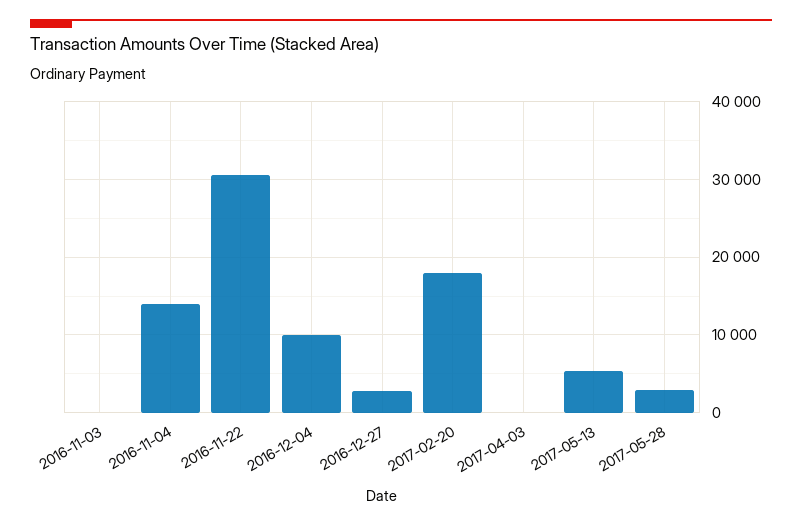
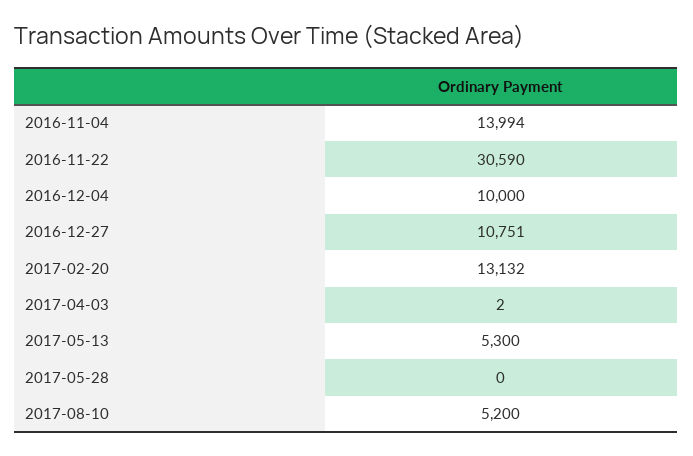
2016-11-03: 0 -> none
2016-12-27: 3000 -> 10751
2017-02-20: 18000 -> 13132
2017-05-28: 3000 -> 0
2017-08-10: none -> 5200

